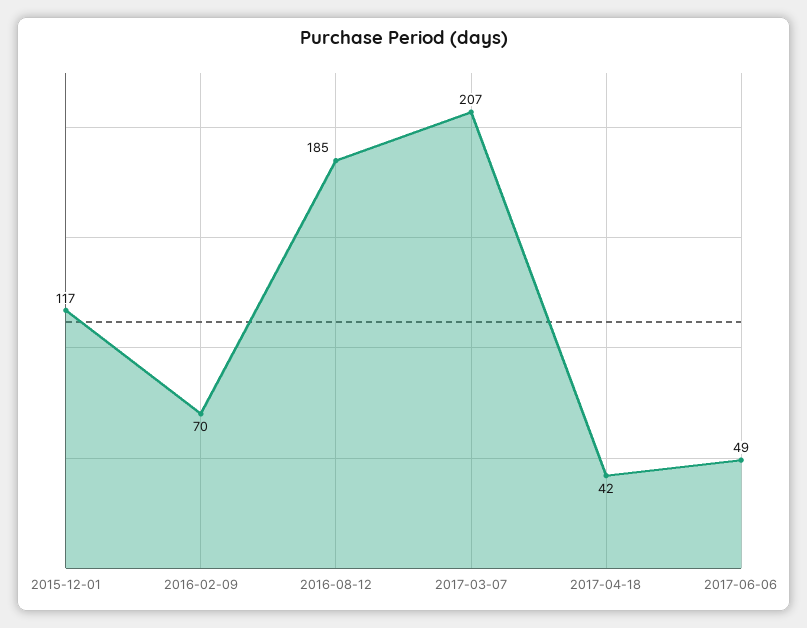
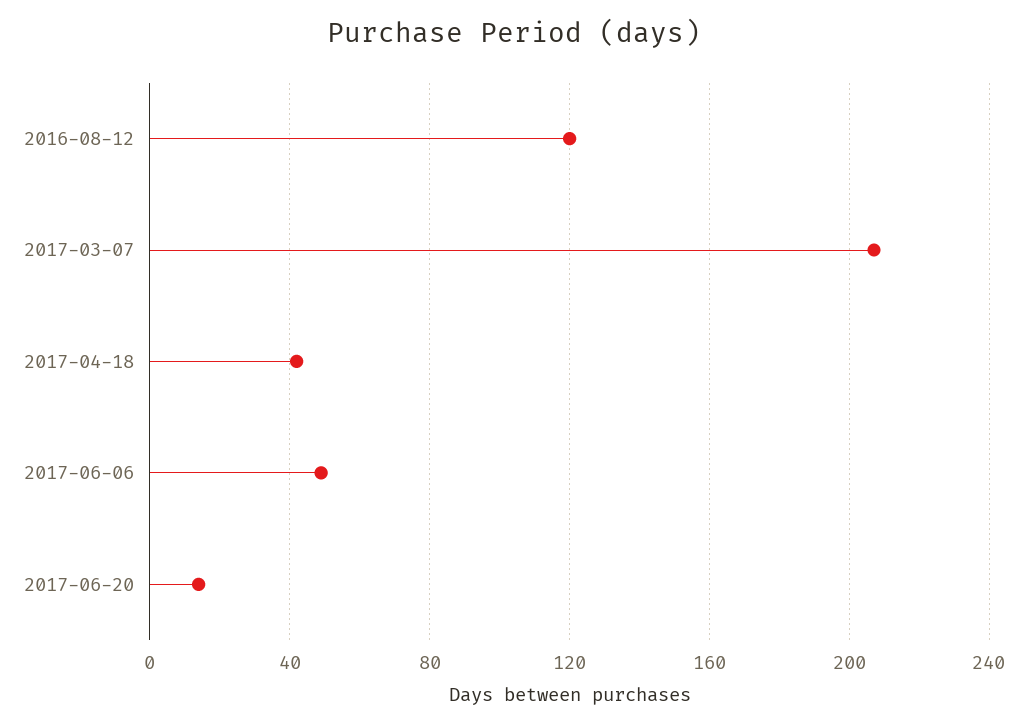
2015-12-01: 117 -> none
2016-02-09: 70 -> none
2016-08-12: 185 -> 120
2017-06-20: none -> 15

